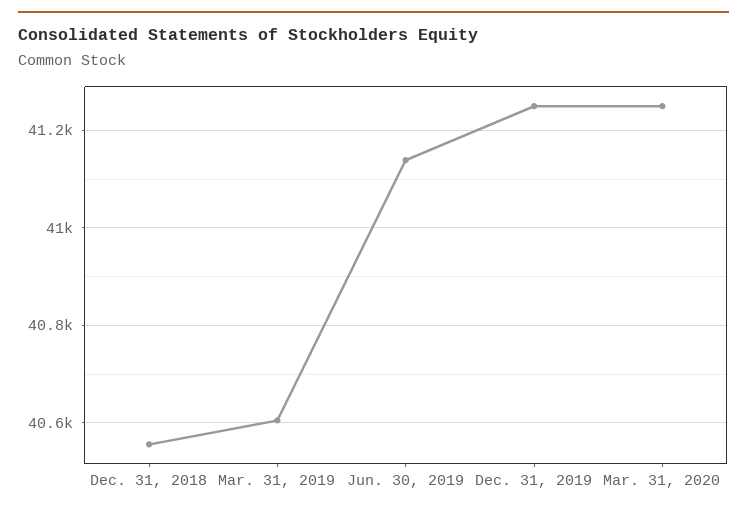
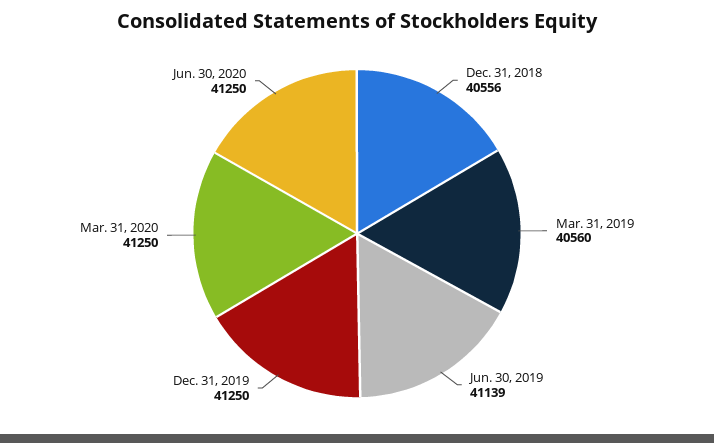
Mar. 31, 2019: 40600 -> 40560
Jun. 30, 2020: none -> 41250

